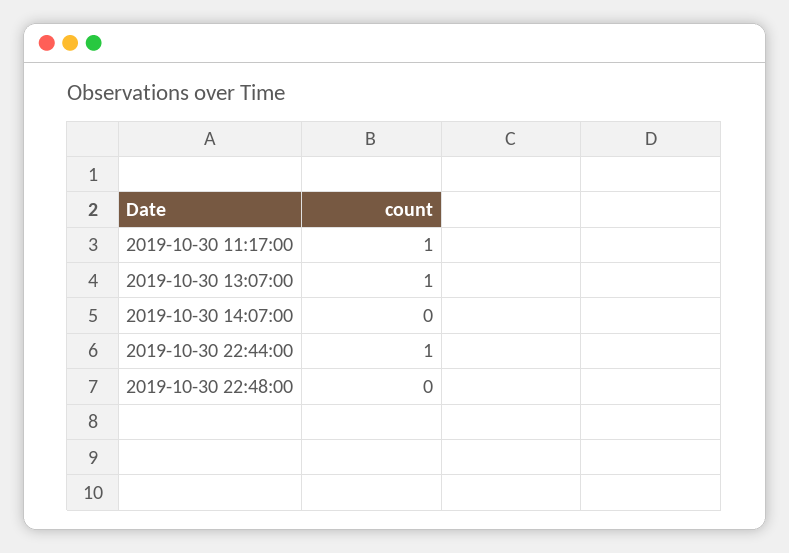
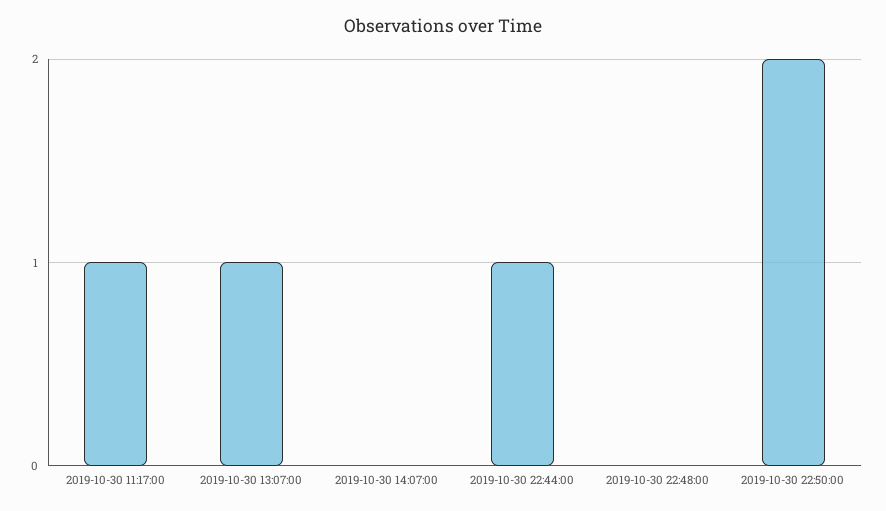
2019-10-30 22:50:00: none -> 2

